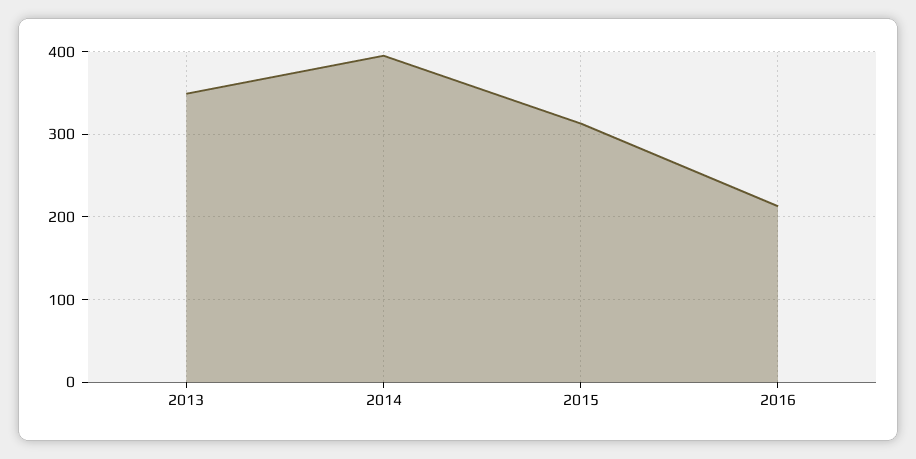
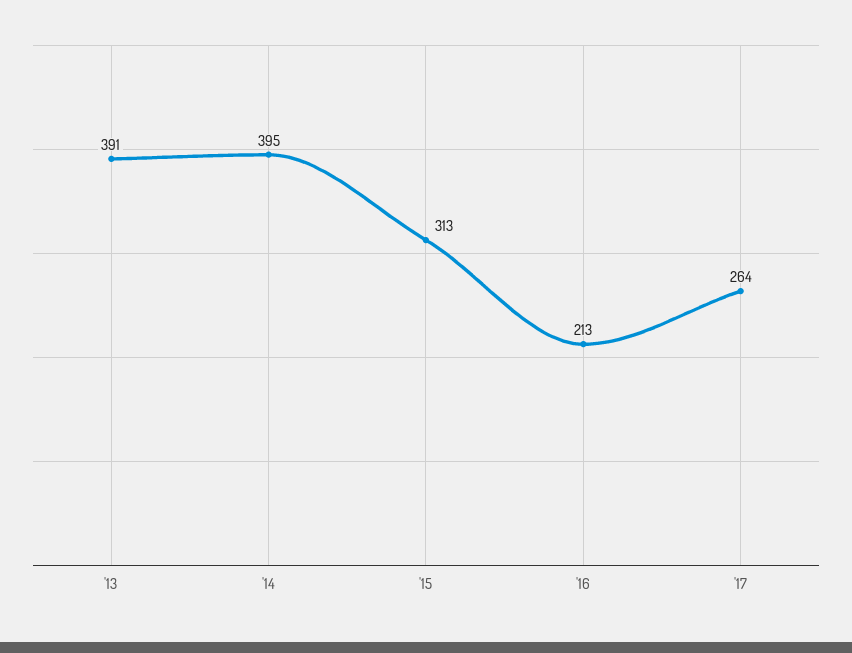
2013: 350 -> 391
'17: none -> 264

